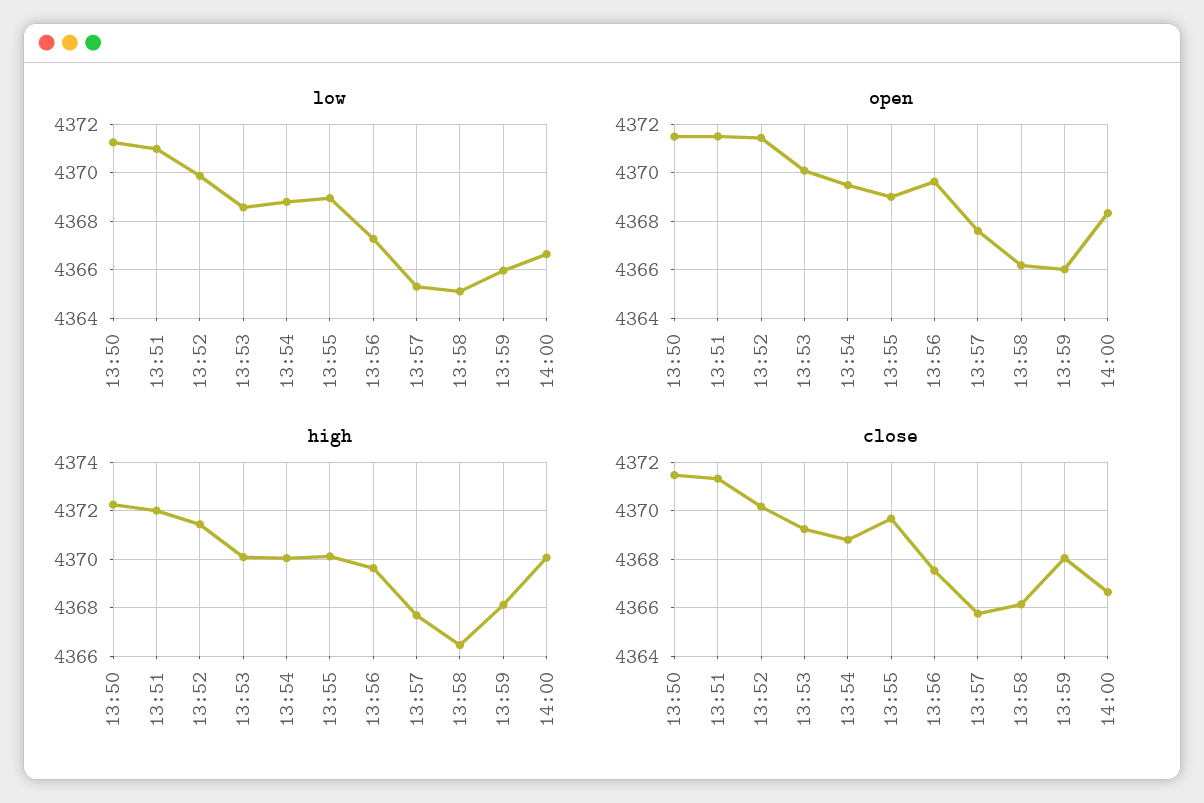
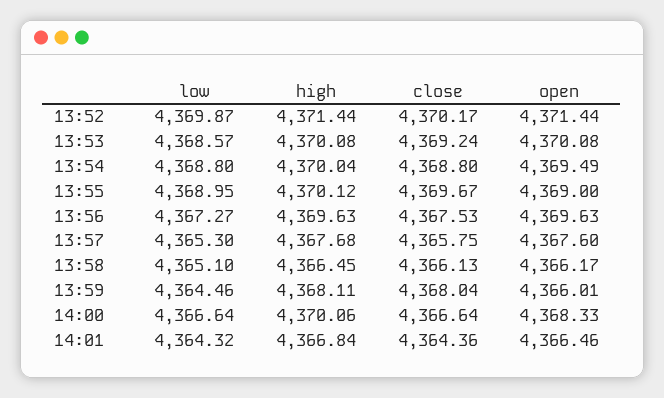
low, 13:50: 4371.25 -> none
low, 13:51: 4371 -> none
low, 13:59: 4366 -> 4364.46
open, 13:50: 4371.5 -> none
open, 13:51: 4371.5 -> none
high, 13:50: 4372.25 -> none
high, 13:51: 4372 -> none
close, 13:50: 4371.5 -> none
close, 13:51: 4371.25 -> none
low, 14:01: none -> 4364.32
high, 14:01: none -> 4366.84
close, 14:01: none -> 4364.36
open, 14:01: none -> 4366.46

